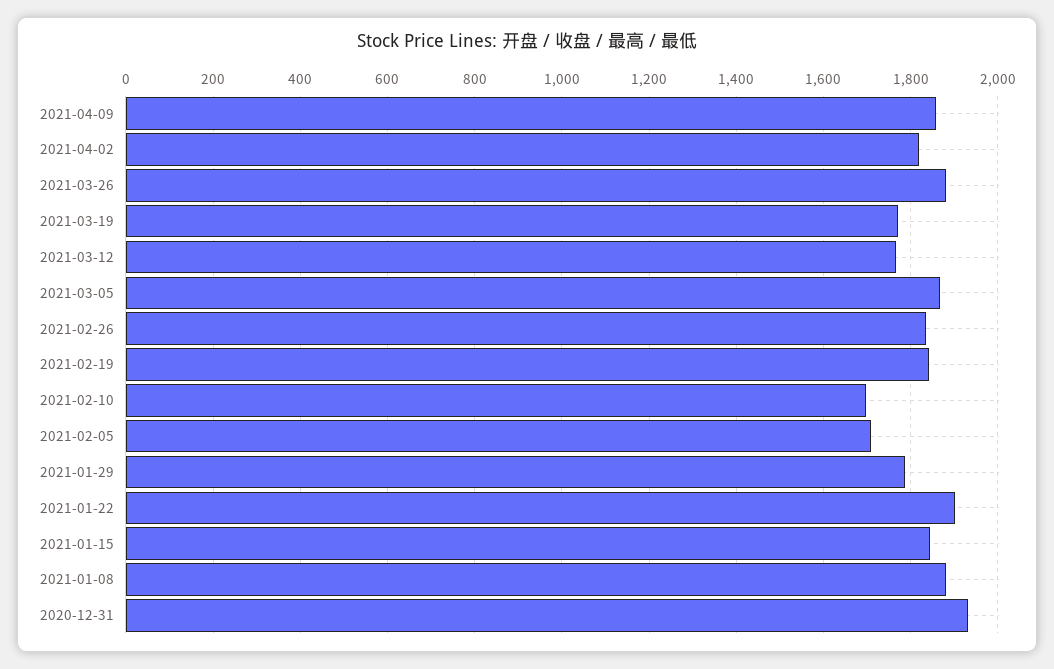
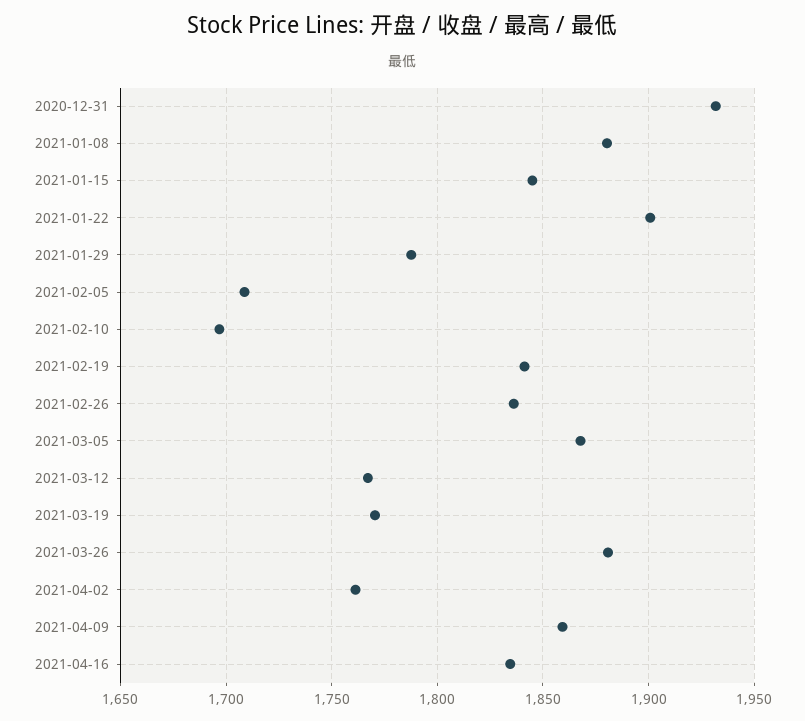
2021-04-02: 1820 -> 1760
2021-04-16: none -> 1835

